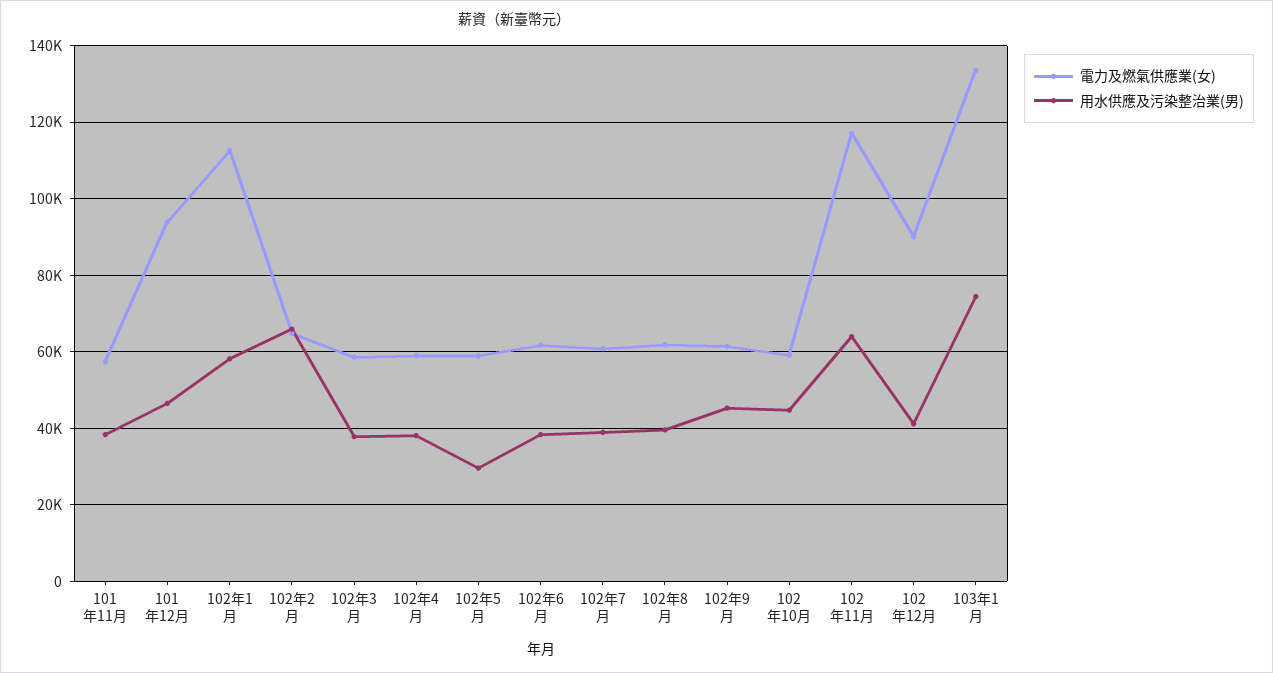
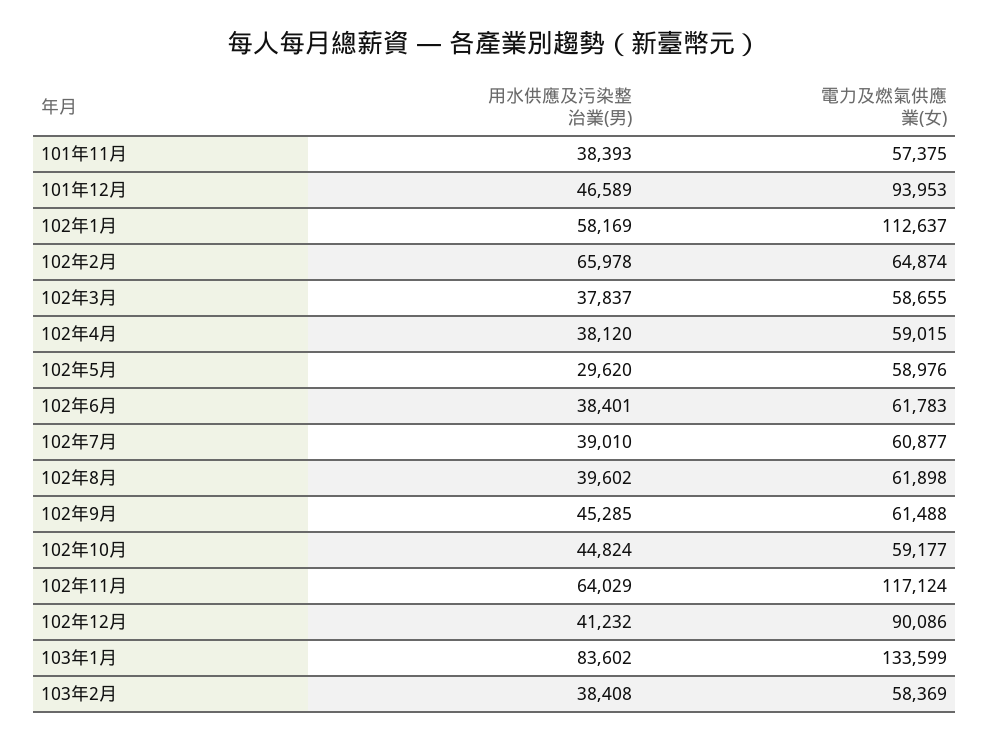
用水供應及污染整治業(男), 103年1月: 74000 -> 83602
用水供應及污染整治業(男), 103年2月: none -> 38408
電力及燃氣供應業(女), 103年2月: none -> 58369

